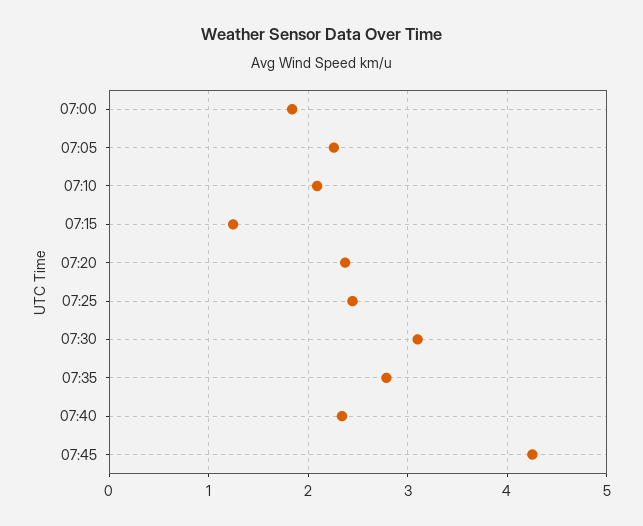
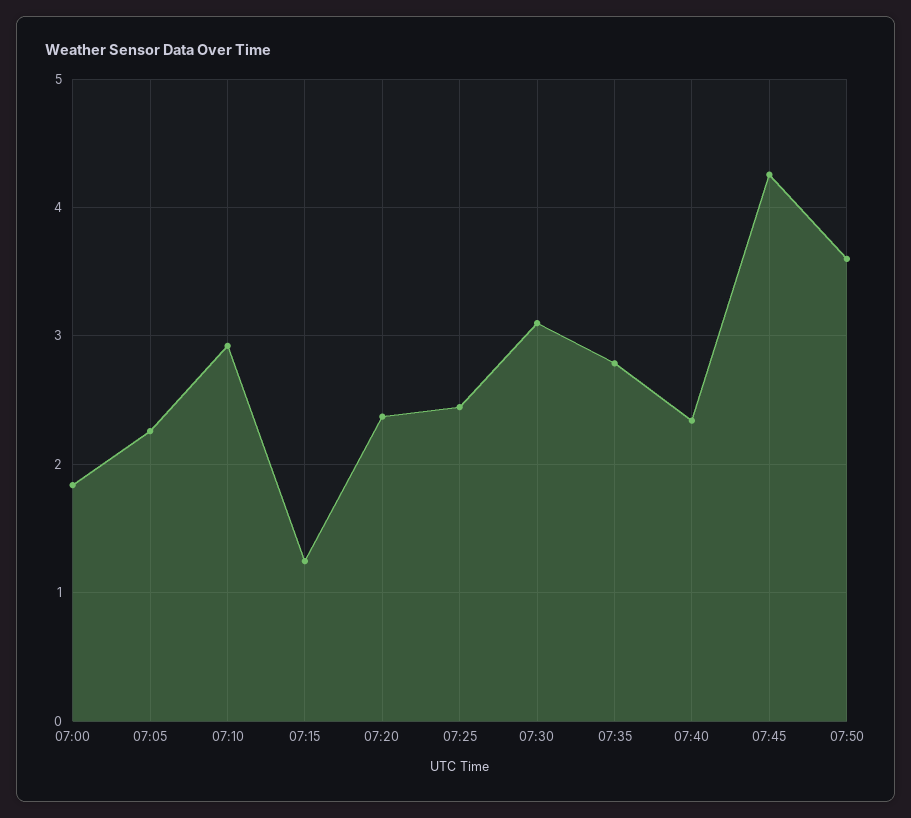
07:10: 2.1 -> 2.9
07:50: none -> 3.6

